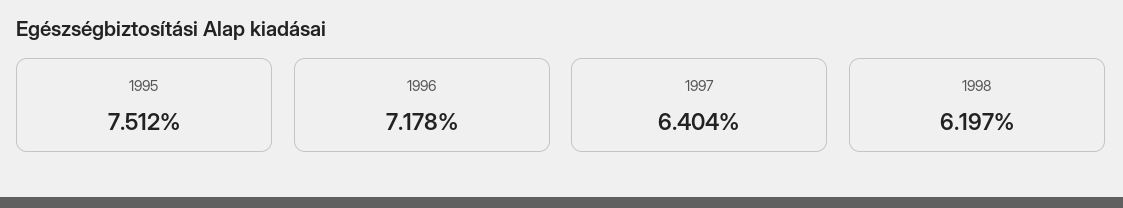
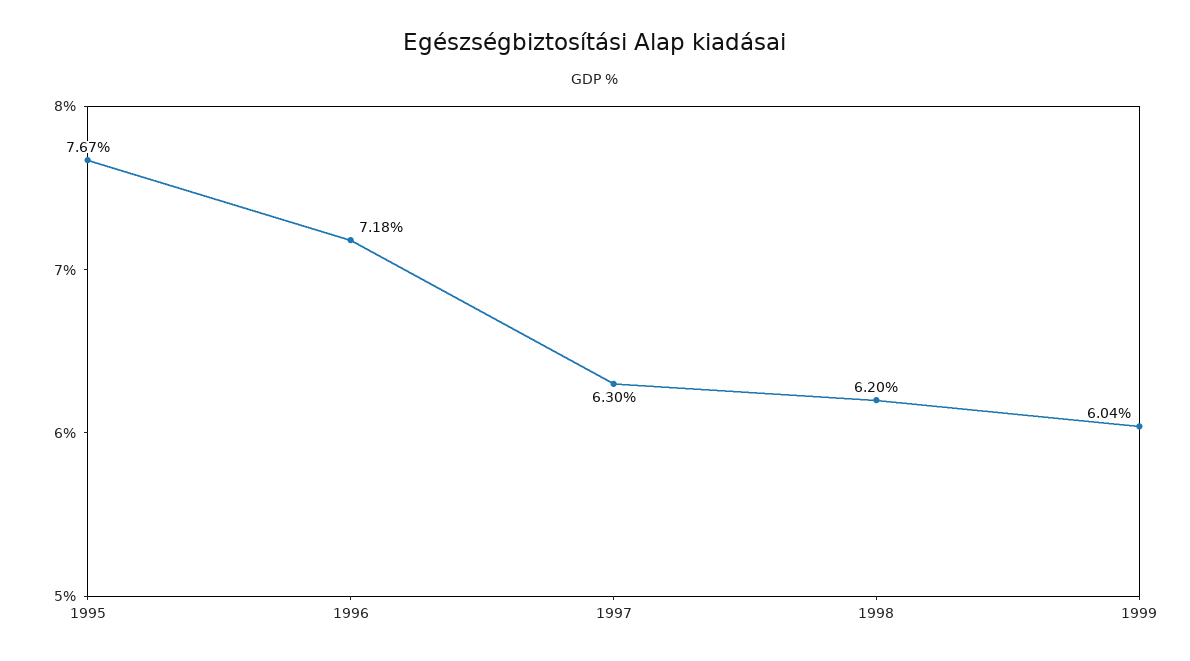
1995: 7.512 -> 7.67
1997: 6.404 -> 6.3
1999: none -> 6.04

